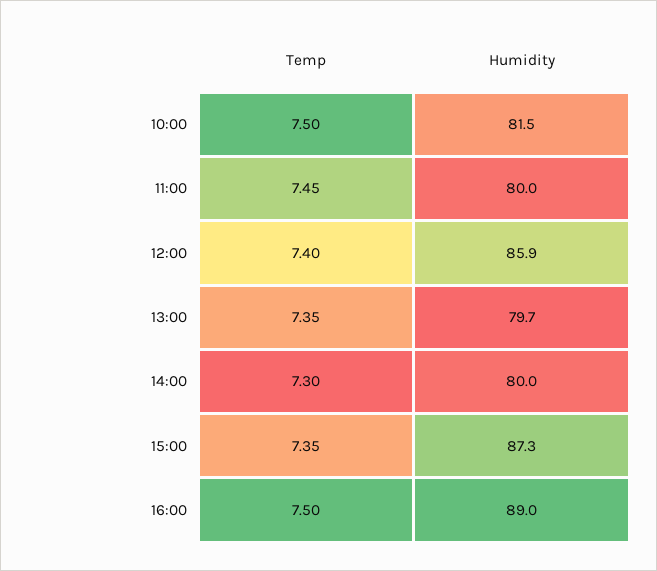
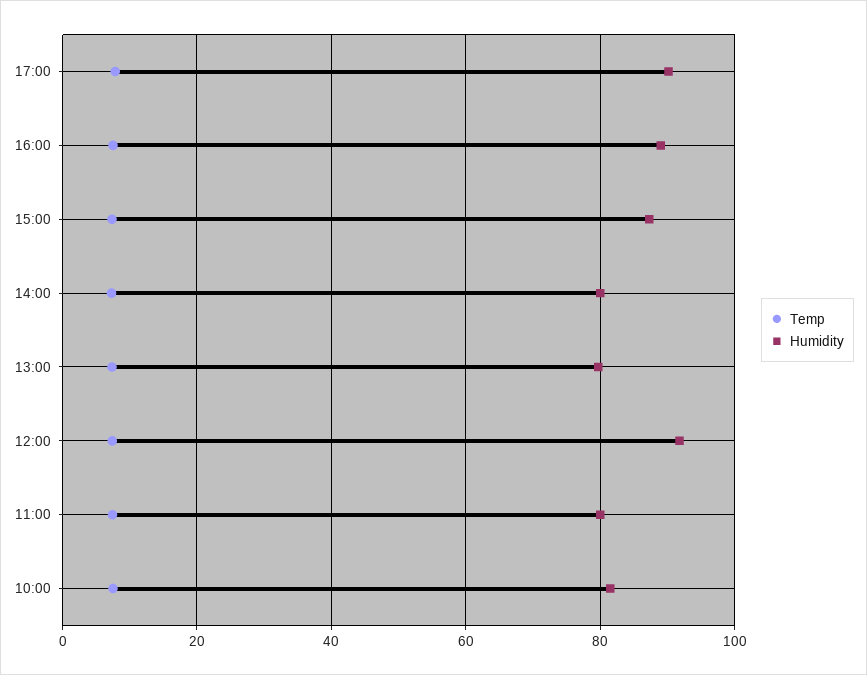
Humidity, 12:00: 85.9 -> 92
Temp, 17:00: none -> 8
Humidity, 17:00: none -> 90

